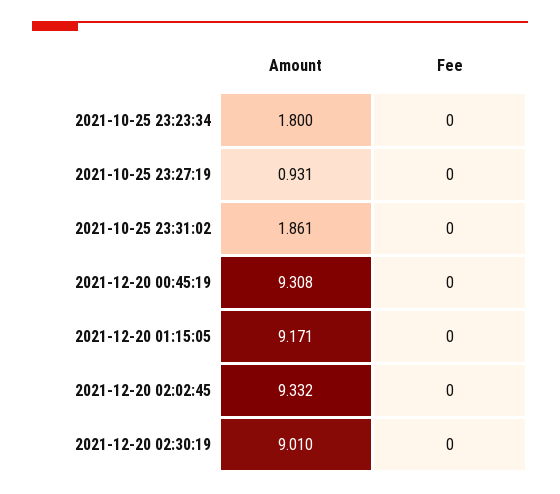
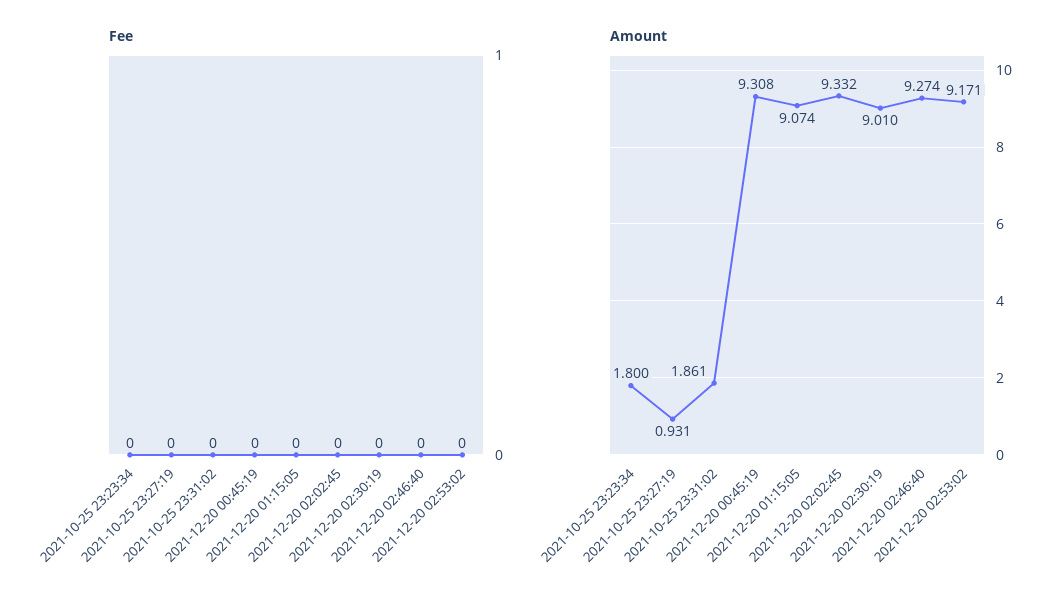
Amount, 2021-12-20 01:15:05: 9.171 -> 9.074
Fee, 2021-12-20 02:46:40: none -> 0
Fee, 2021-12-20 02:53:02: none -> 0
Amount, 2021-12-20 02:46:40: none -> 9.274
Amount, 2021-12-20 02:53:02: none -> 9.171

